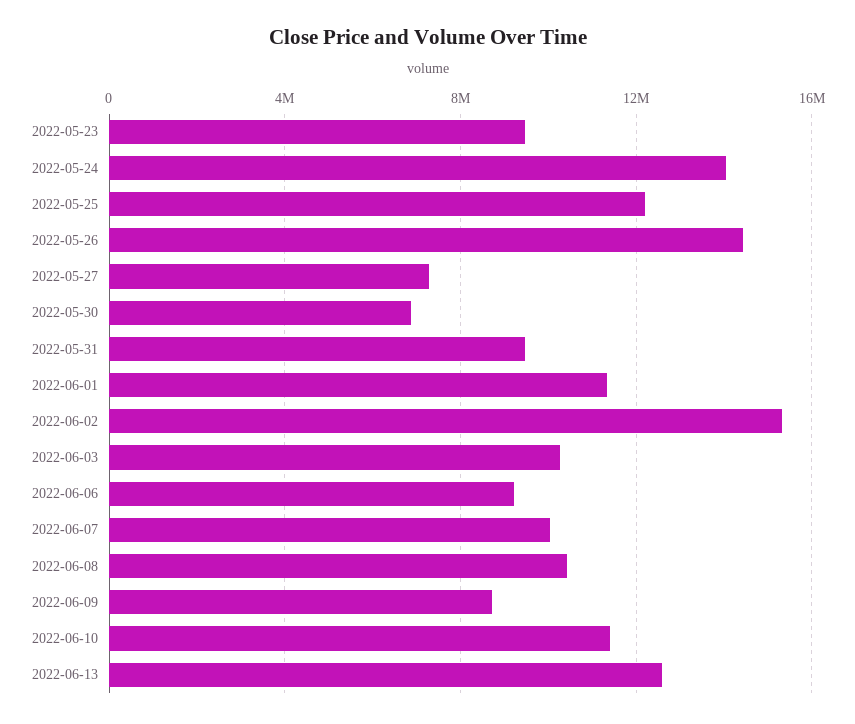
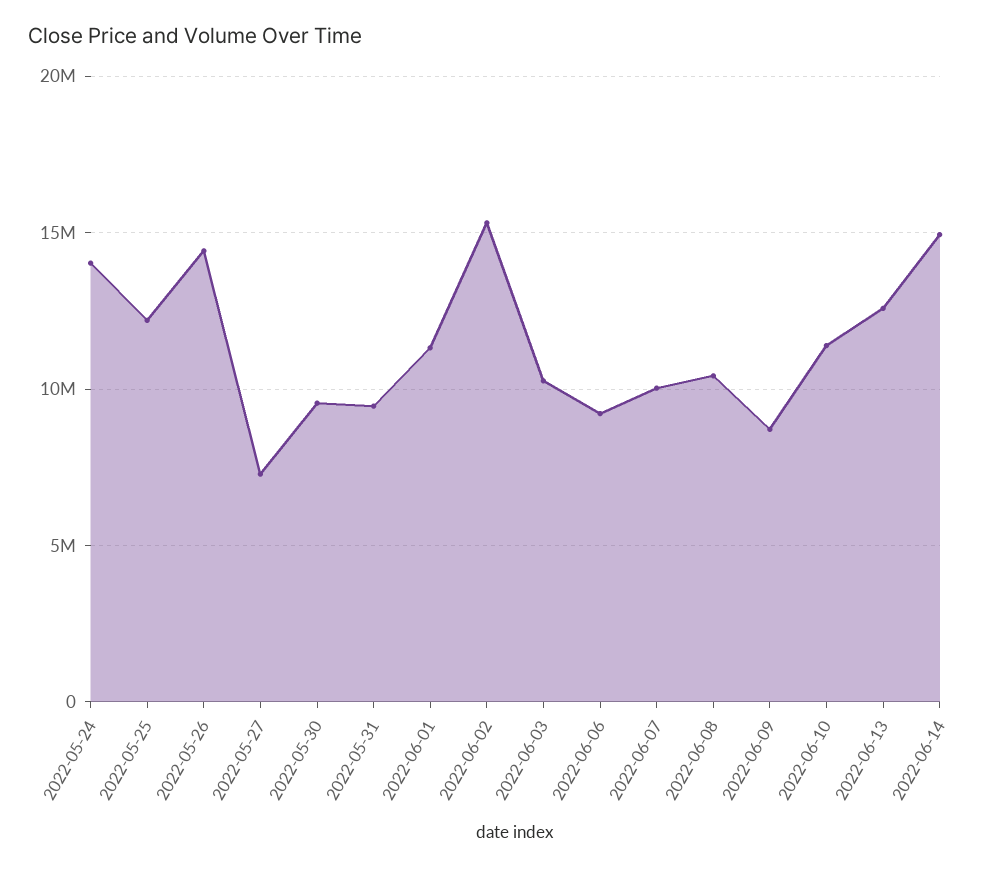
2022-05-23: 9500000 -> none
2022-05-30: 7000000 -> 9500000
2022-06-14: none -> 15000000

